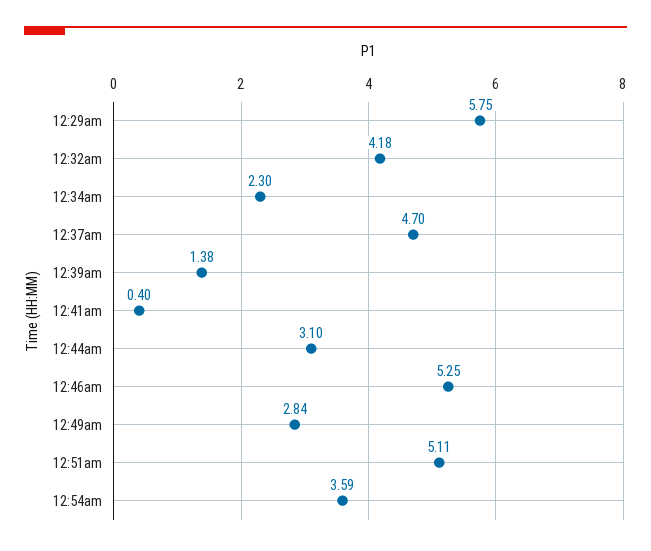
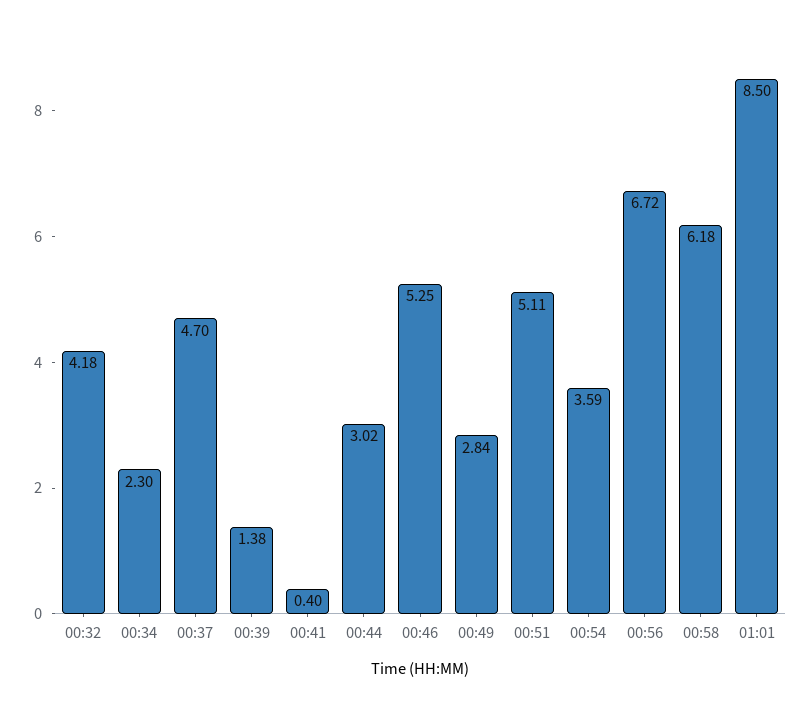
12:29am: 5.75 -> none
12:44am: 3.1 -> 3.02
00:56: none -> 6.72
00:58: none -> 6.18
01:01: none -> 8.5

